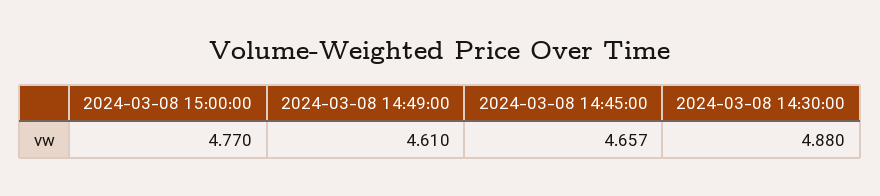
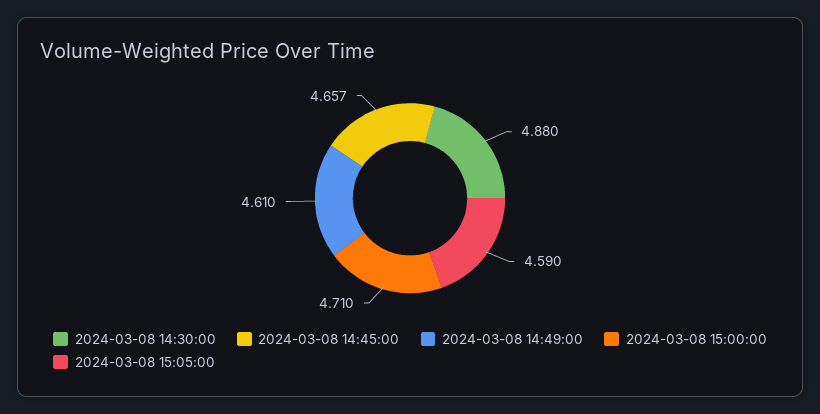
2024-03-08 15:00:00: 4.77 -> 4.71
2024-03-08 15:05:00: none -> 4.59

